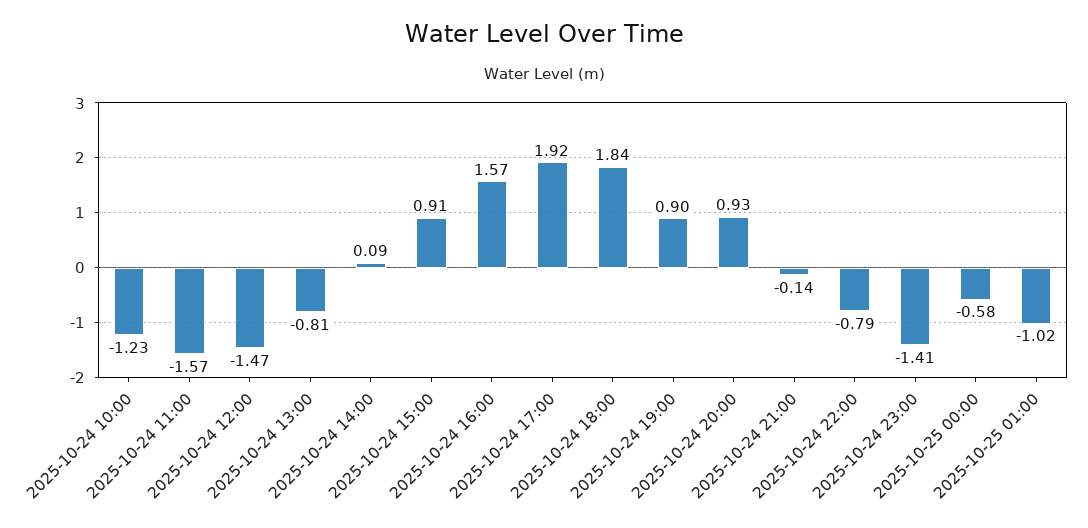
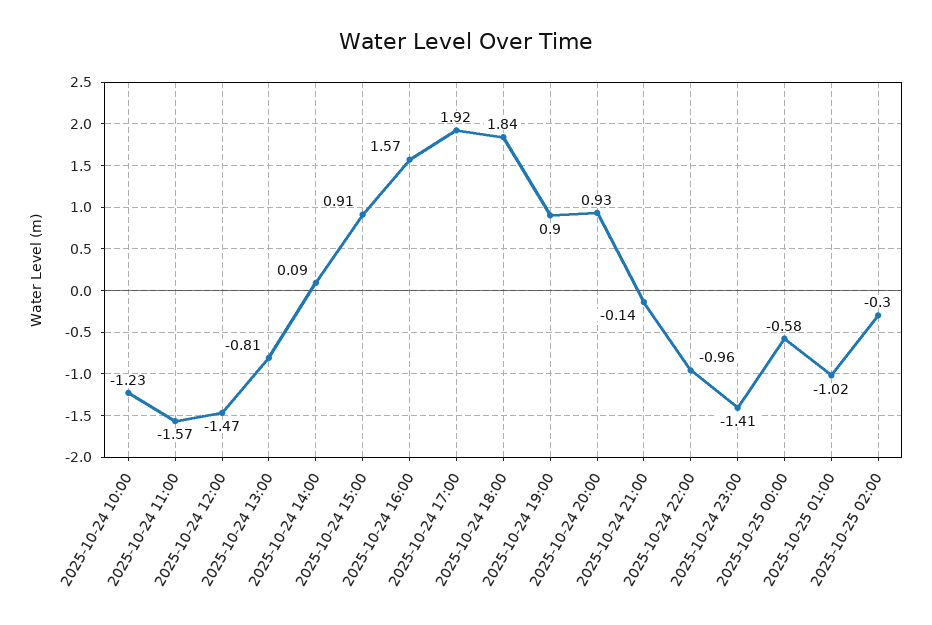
2025-10-24 22:00: -0.79 -> -0.96
2025-10-25 02:00: none -> -0.3

